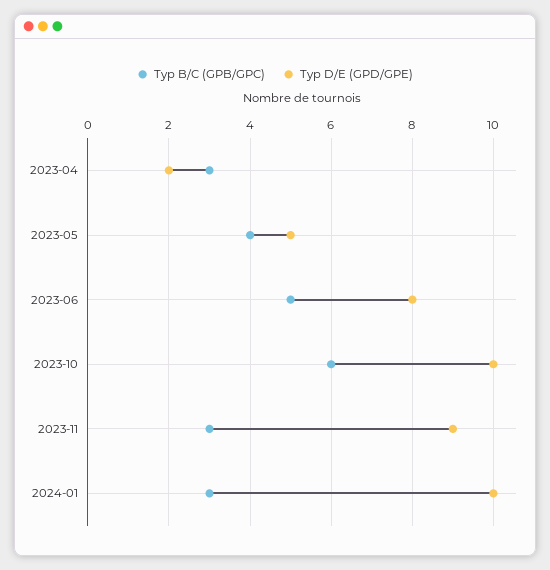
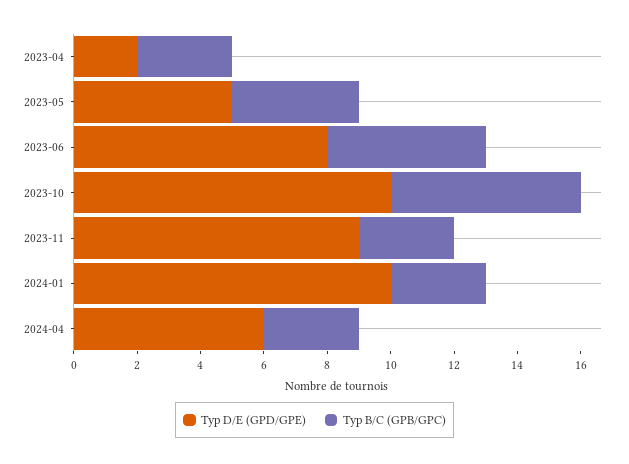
Typ D/E (GPD/GPE), 2024-04: none -> 6
Typ B/C (GPB/GPC), 2024-04: none -> 3

